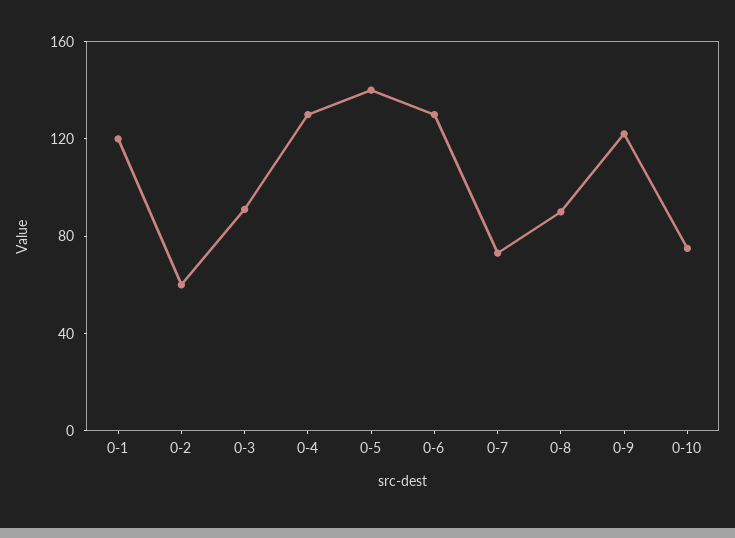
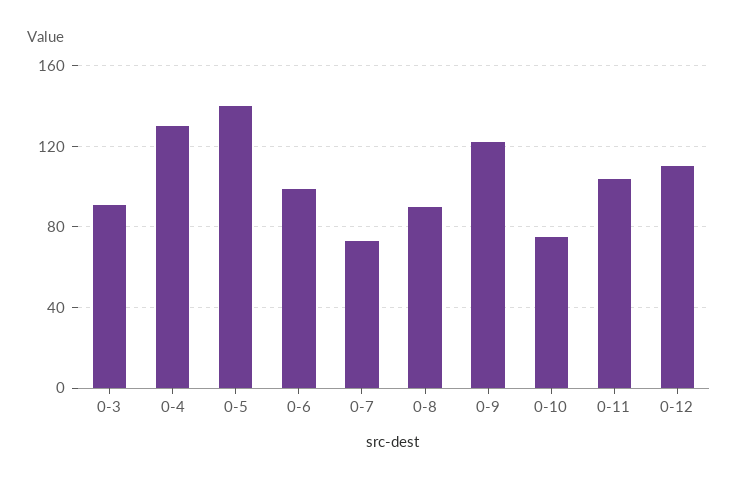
0-1: 120 -> none
0-2: 60 -> none
0-6: 130 -> 100
0-11: none -> 105
0-12: none -> 110

